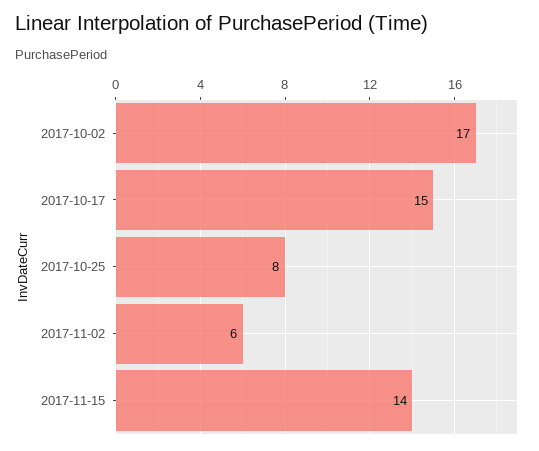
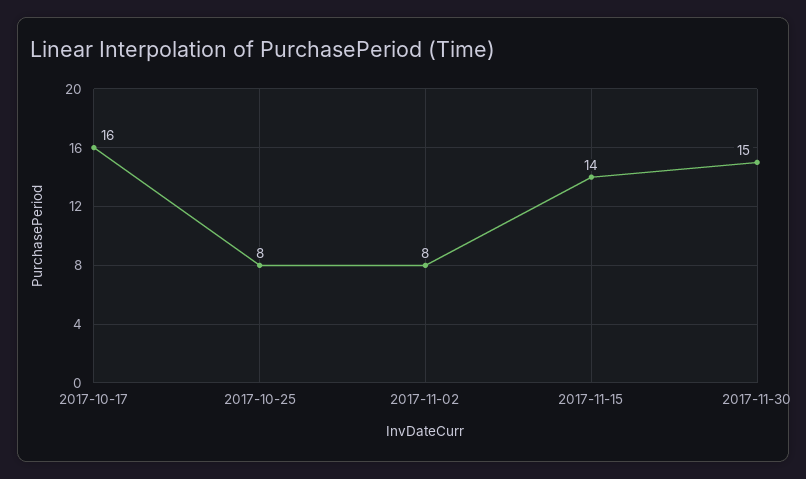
2017-10-02: 17 -> none
2017-10-17: 15 -> 16
2017-11-02: 6 -> 8
2017-11-30: none -> 15

